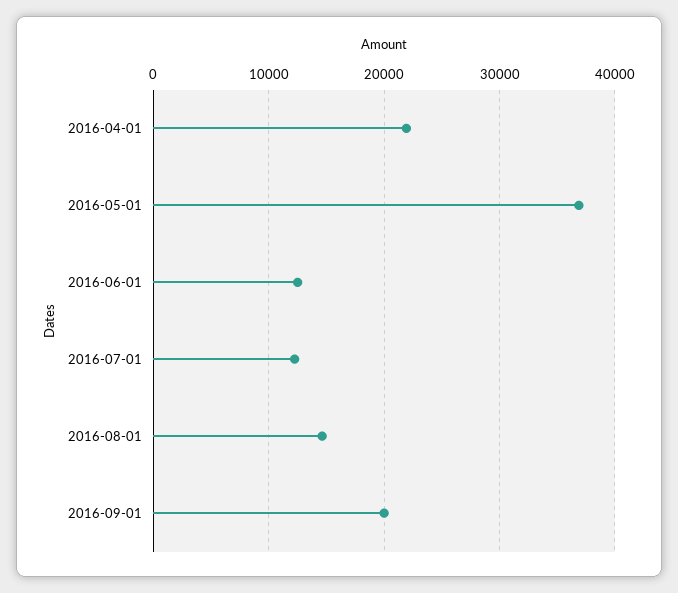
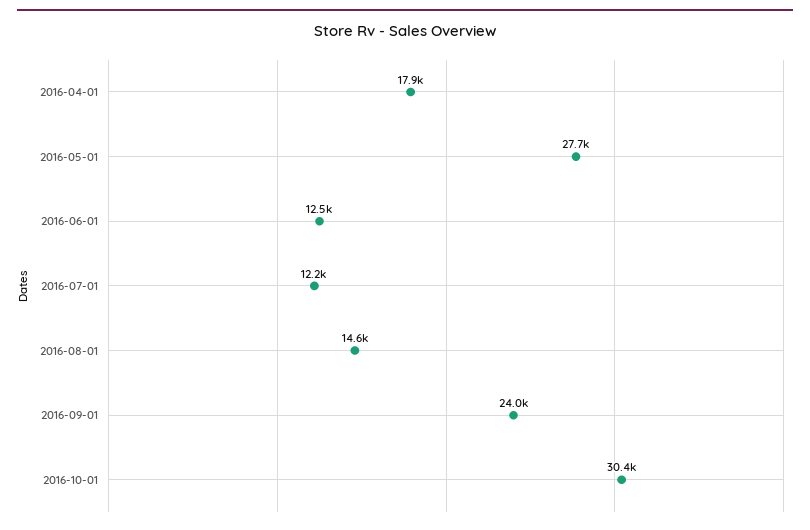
2016-04-01: 22000 -> 17900
2016-05-01: 37000 -> 27700
2016-09-01: 20000 -> 24000
2016-10-01: none -> 30400

